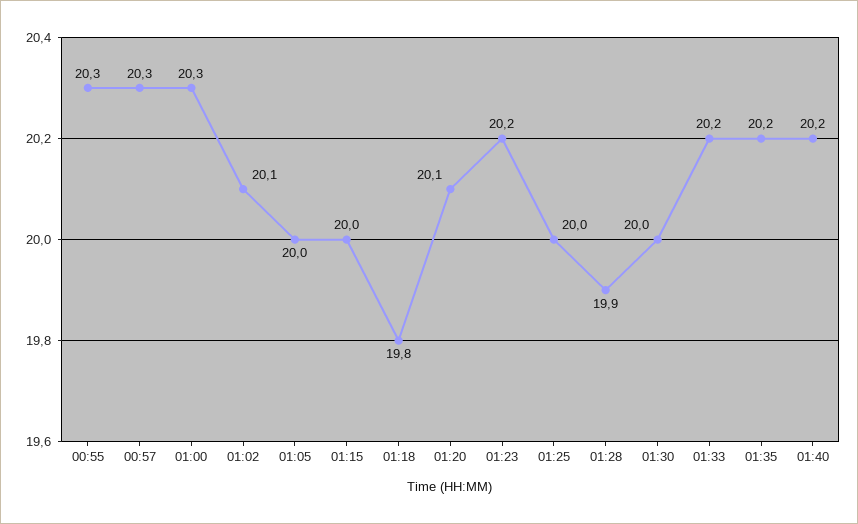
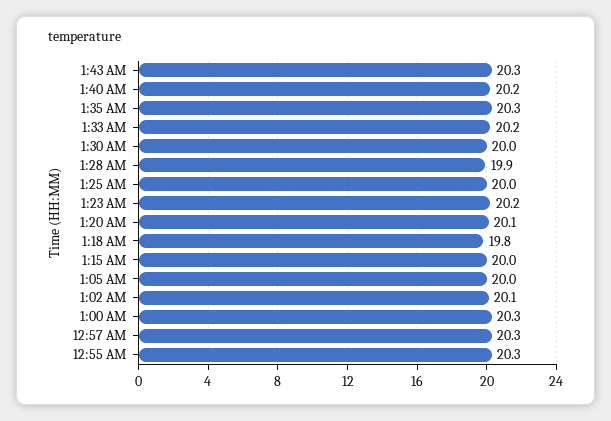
01:35: 20.2 -> 20.3
1:43 AM: none -> 20.3

